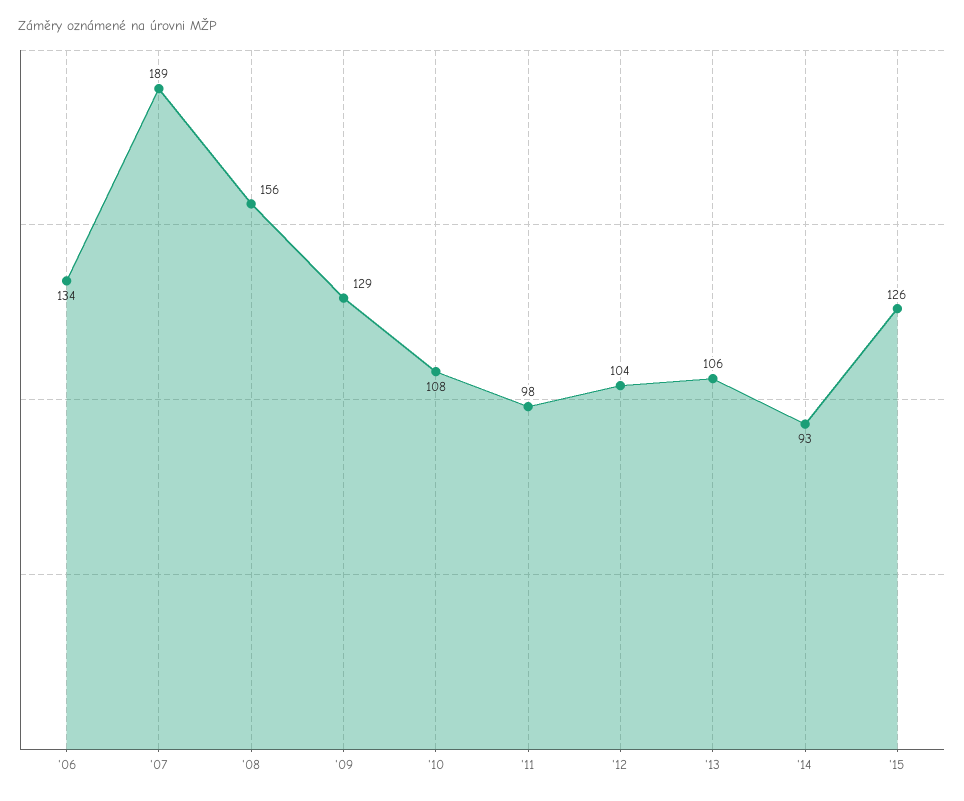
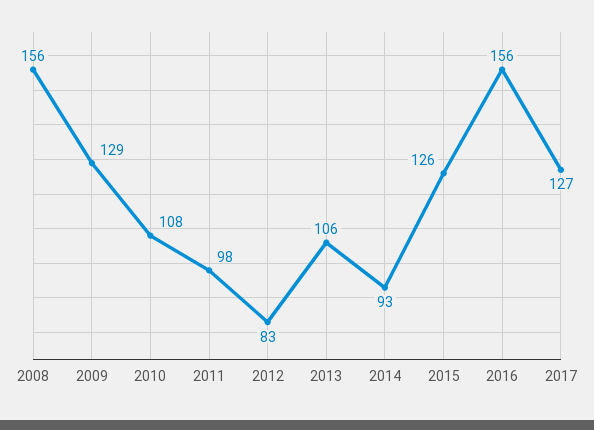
'06: 134 -> none
'07: 189 -> none
'12: 104 -> 83
2016: none -> 156
2017: none -> 127

